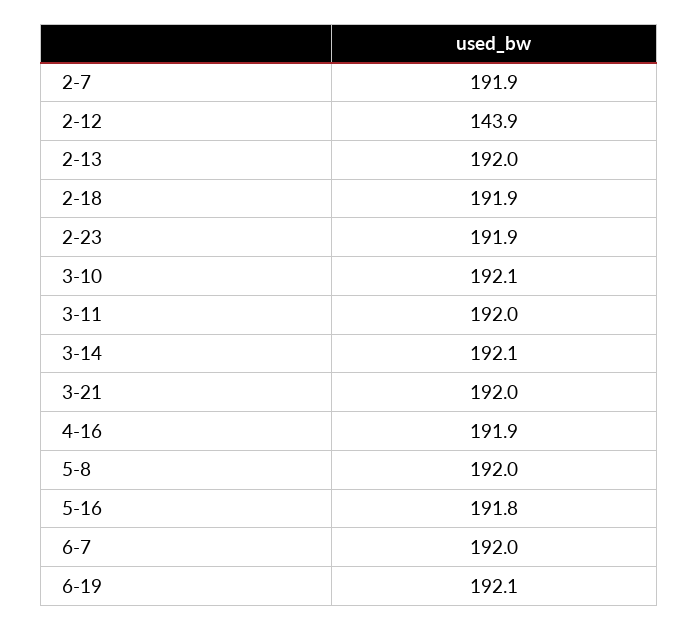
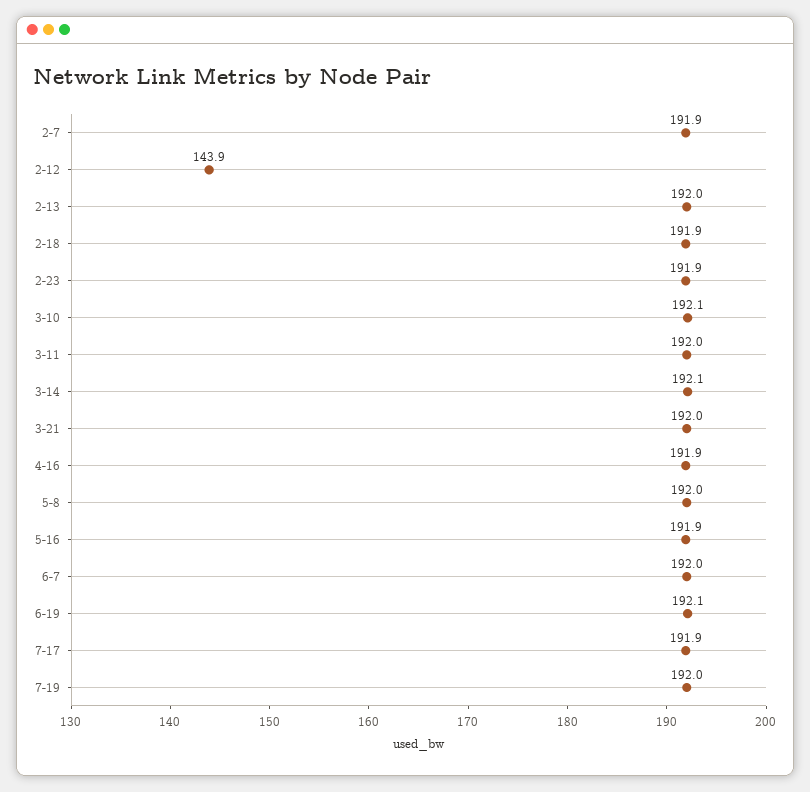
5-16: 191.8 -> 191.9
7-17: none -> 191.9
7-19: none -> 192

